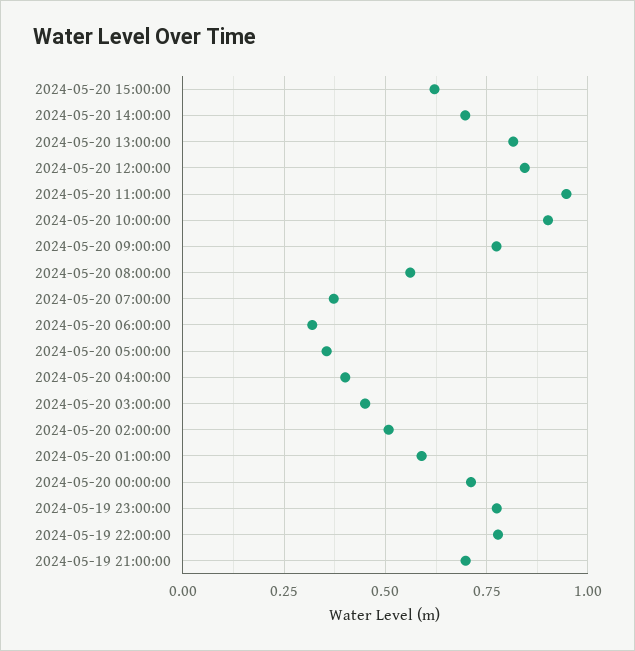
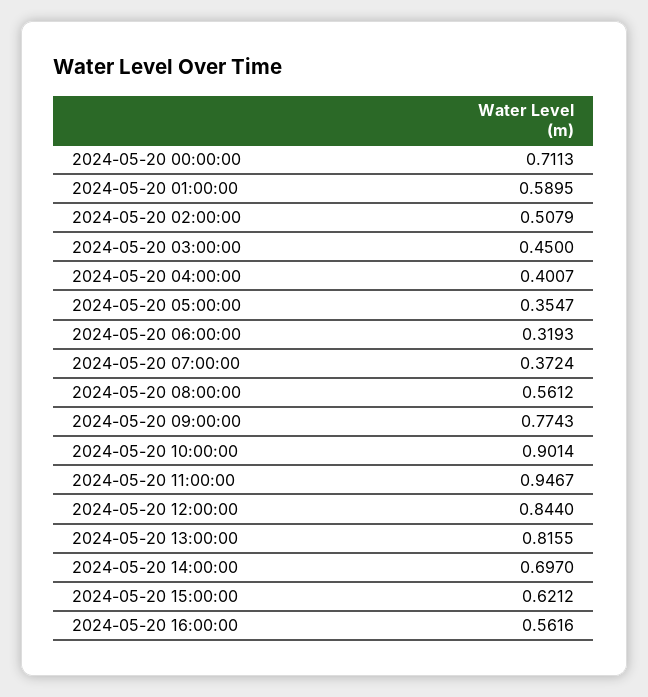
2024-05-19 23:00:00: 0.775 -> none
2024-05-19 22:00:00: 0.775 -> none
2024-05-19 21:00:00: 0.7 -> none
2024-05-20 16:00:00: none -> 0.5616

